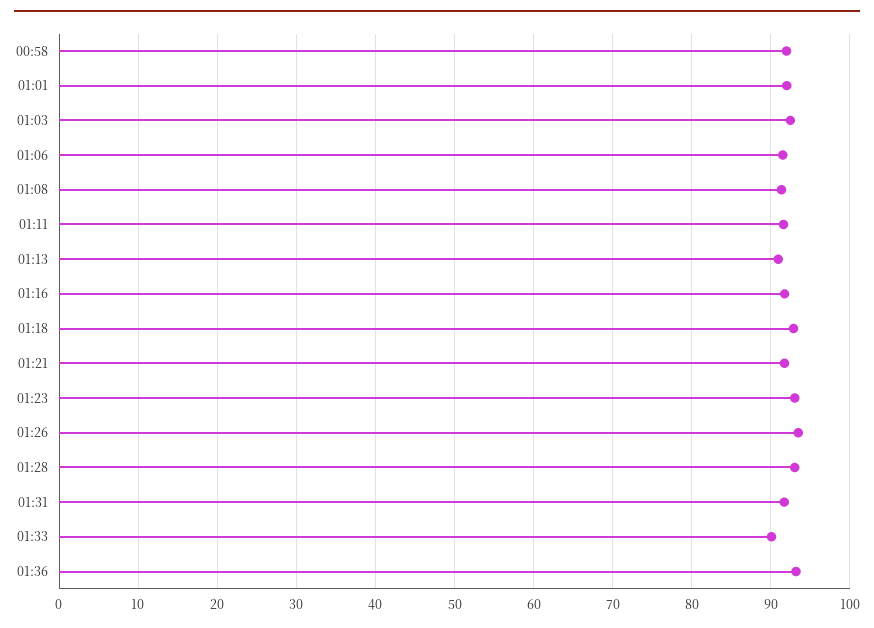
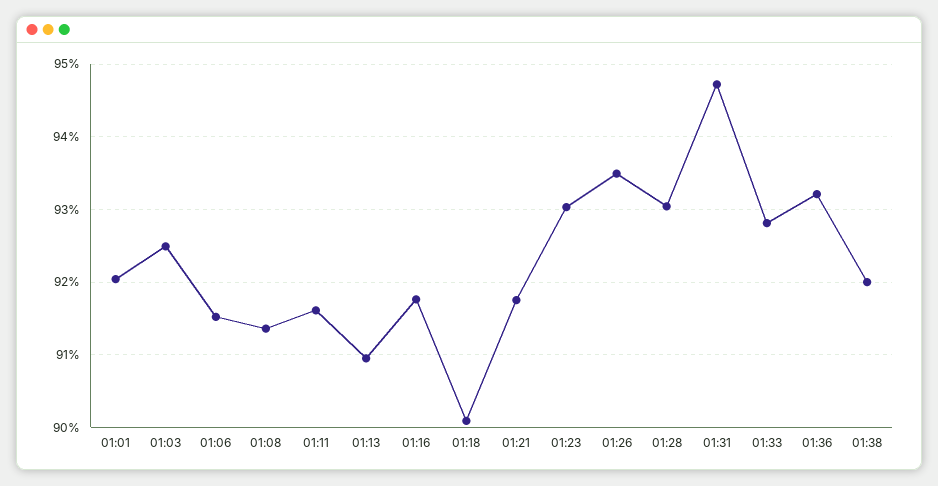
00:58: 92 -> none
01:18: 93 -> 90.1
01:31: 92 -> 94.7
01:33: 90 -> 92.8
01:38: none -> 92

